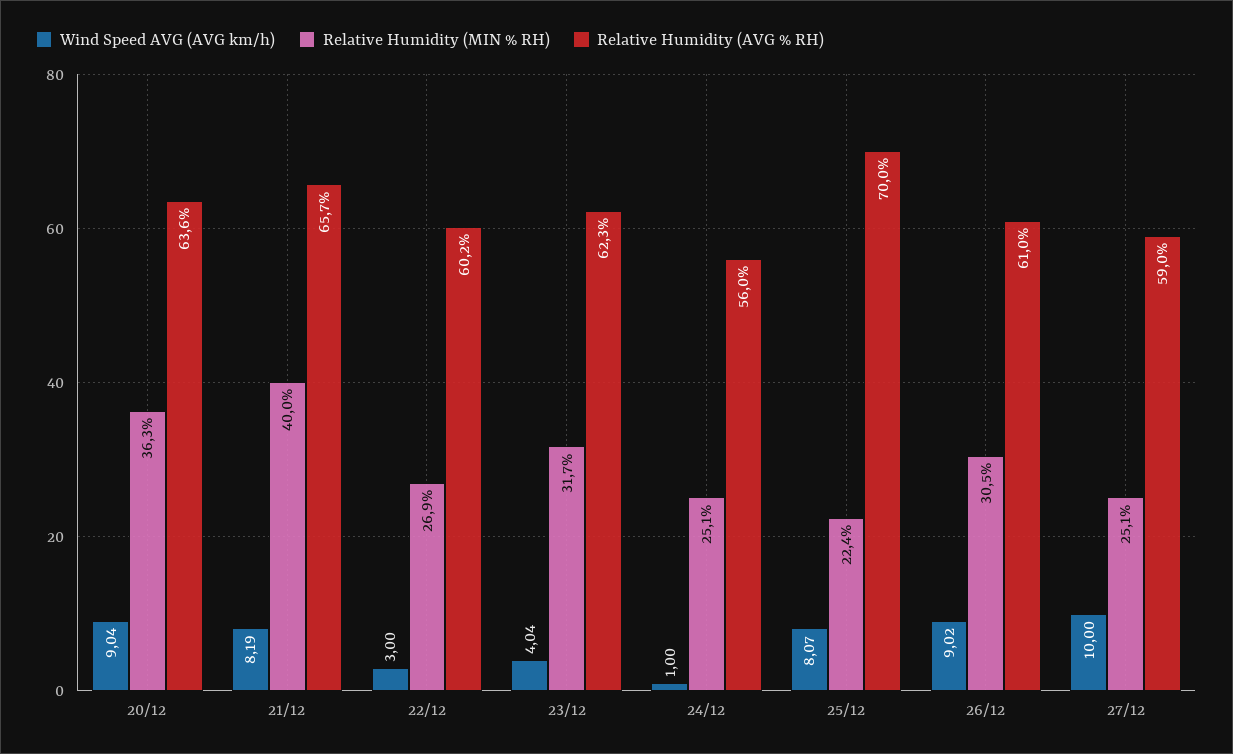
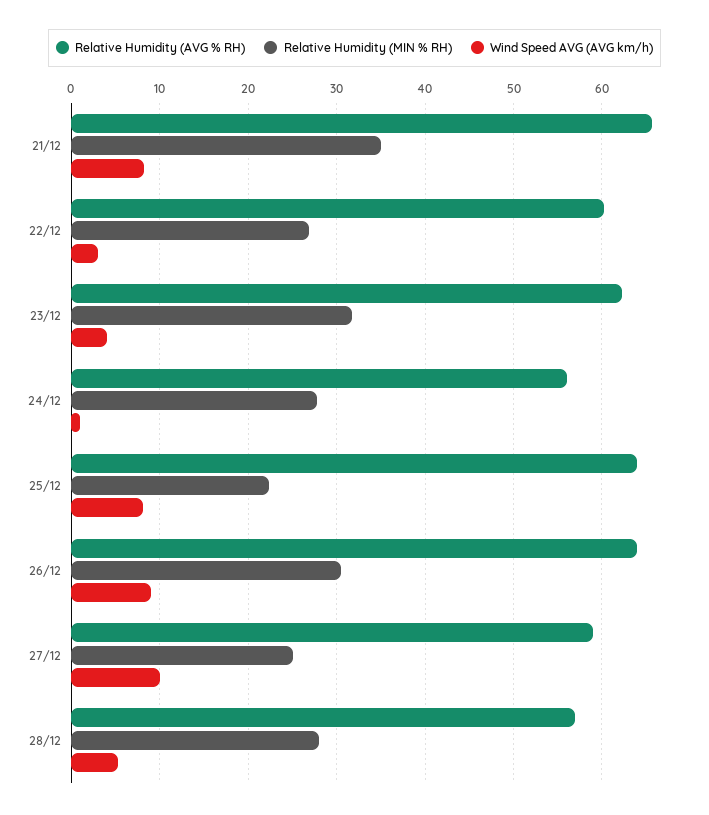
Wind Speed AVG (AVG km/h), 20/12: 9.04 -> none
Relative Humidity (MIN % RH), 20/12: 36.3 -> none
Relative Humidity (AVG % RH), 20/12: 63.6 -> none
Relative Humidity (MIN % RH), 21/12: 40 -> 35
Relative Humidity (MIN % RH), 24/12: 25.1 -> 28
Relative Humidity (AVG % RH), 25/12: 70 -> 64
Relative Humidity (AVG % RH), 26/12: 61 -> 64
Relative Humidity (AVG % RH), 28/12: none -> 57
Relative Humidity (MIN % RH), 28/12: none -> 28
Wind Speed AVG (AVG km/h), 28/12: none -> 5

